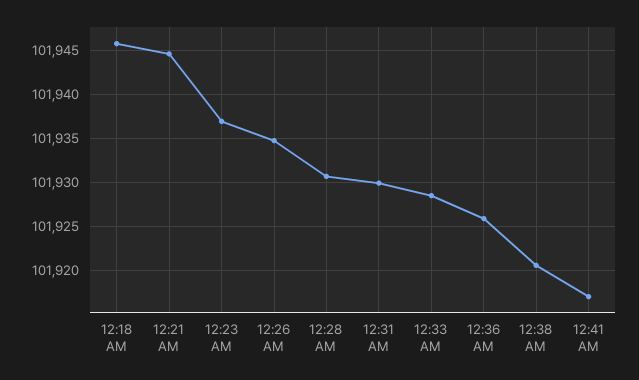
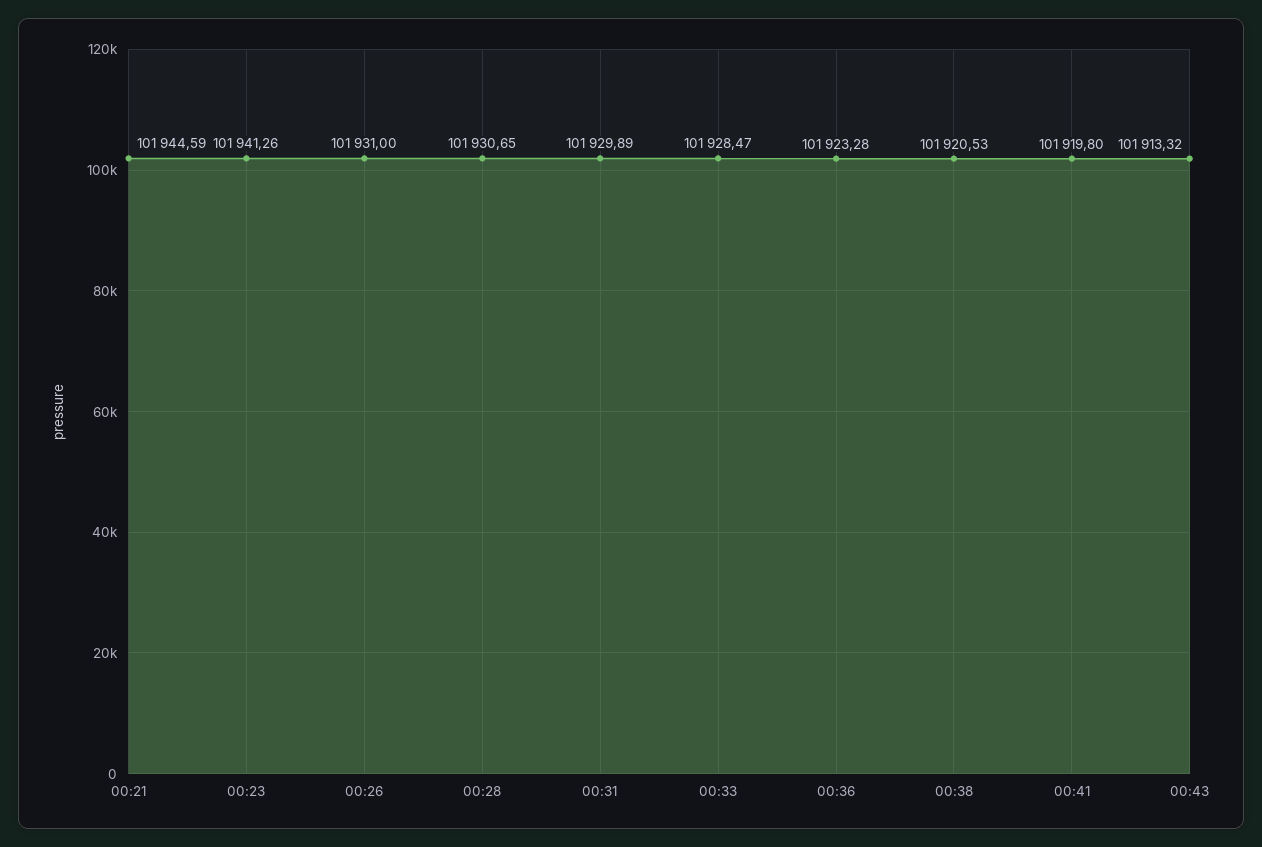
12:18 AM: 101946 -> none
12:23 AM: 101937 -> 101941.26
12:26 AM: 101935 -> 101931
12:36 AM: 101926 -> 101923.28
12:41 AM: 101917 -> 101919.8
00:43: none -> 101913.32

